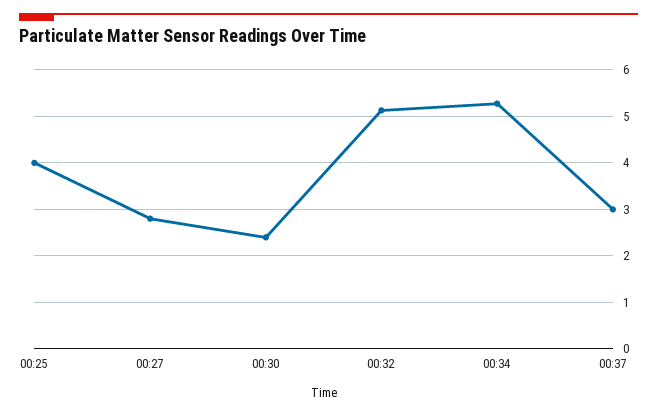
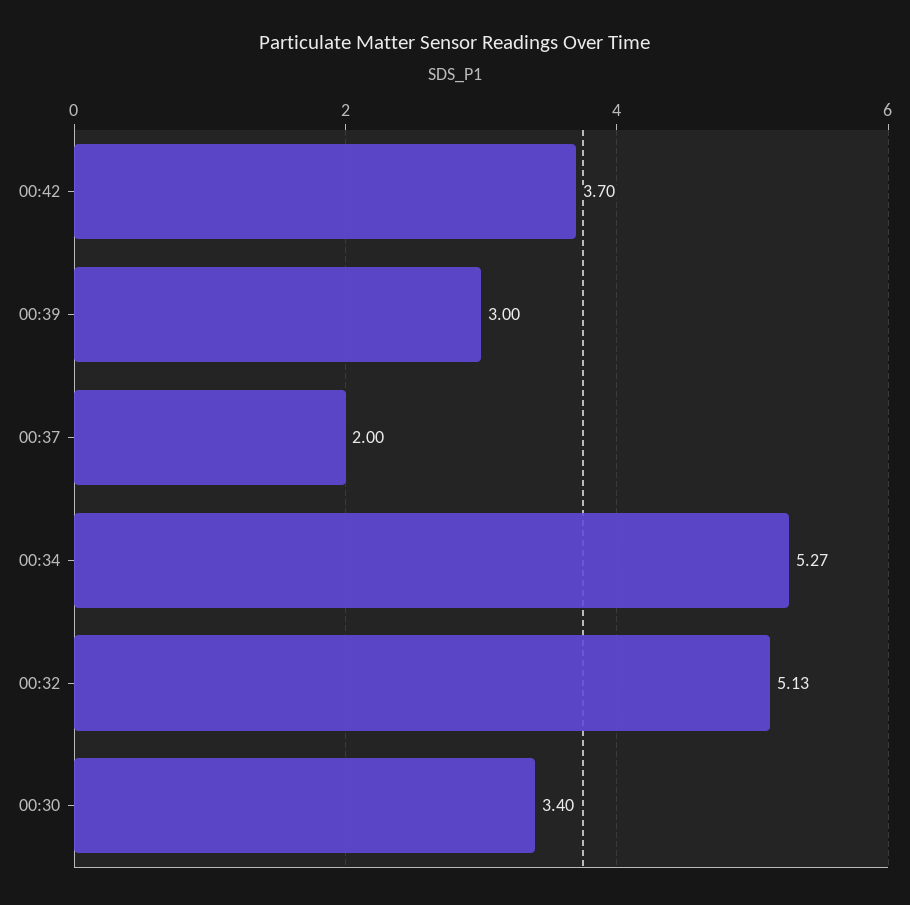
00:25: 4 -> none
00:27: 2.8 -> none
00:30: 2.4 -> 3.4
00:37: 3 -> 2
00:42: none -> 3.7
00:39: none -> 3

